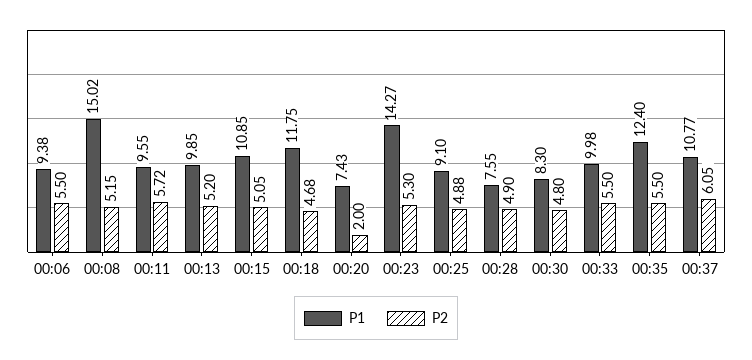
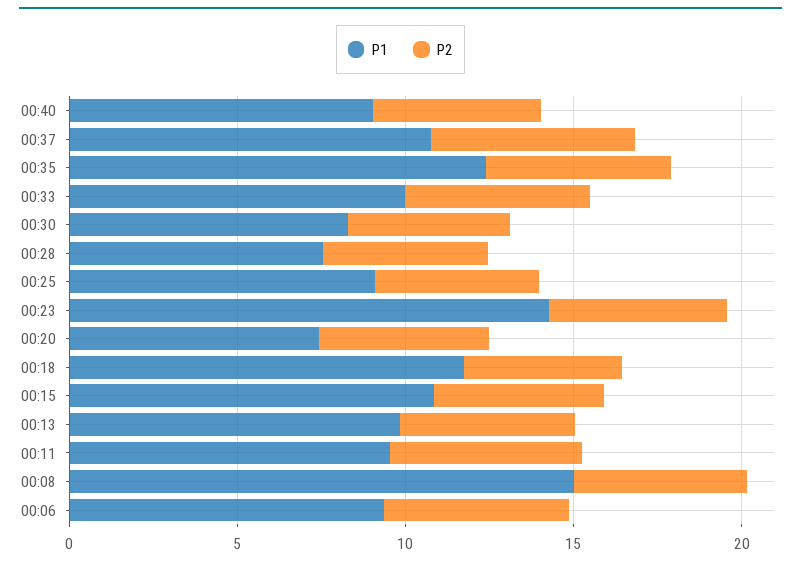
P2, 00:20: 2 -> 5
P1, 00:40: none -> 9
P2, 00:40: none -> 5

